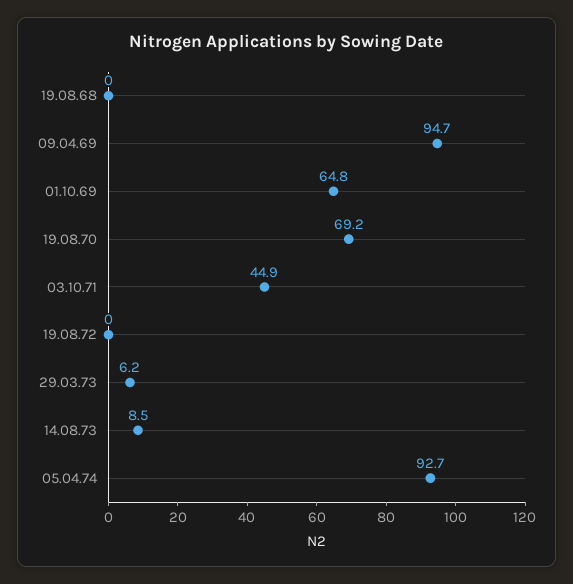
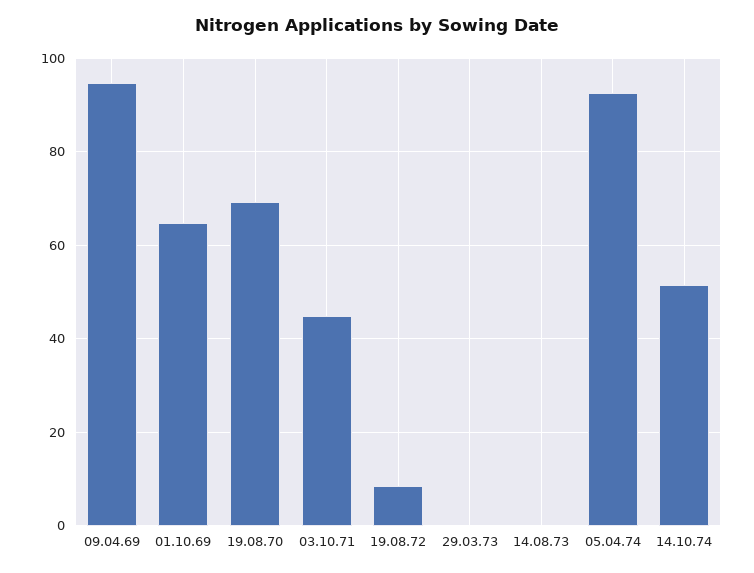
19.08.68: 0 -> none
19.08.72: 0 -> 8
29.03.73: 6.2 -> 0
14.08.73: 8.5 -> 0
14.10.74: none -> 52

